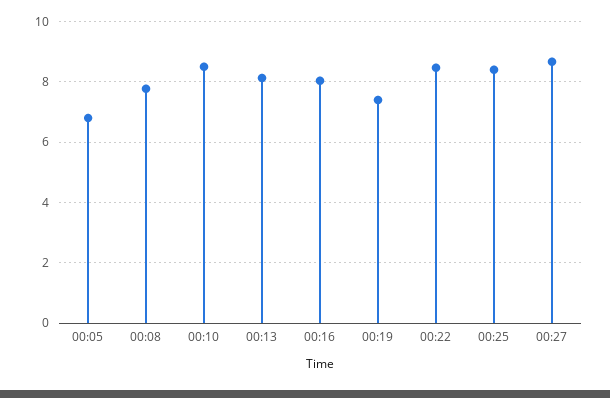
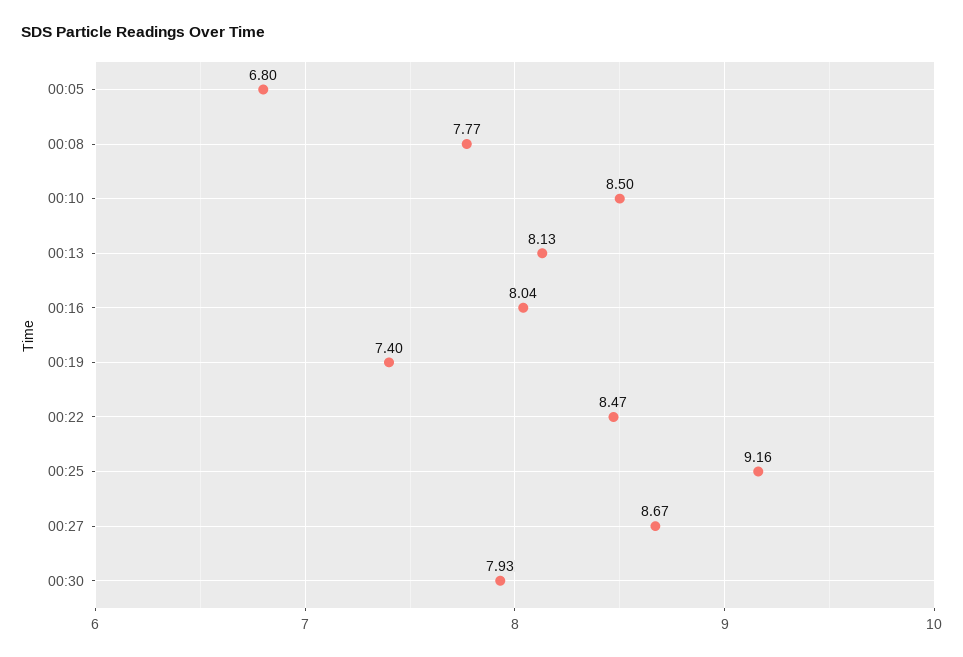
00:25: 8.4 -> 9.16
00:30: none -> 7.93

